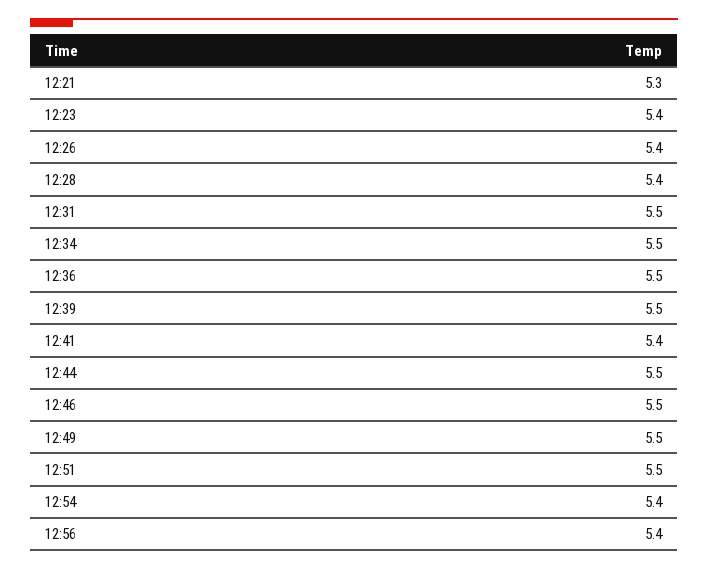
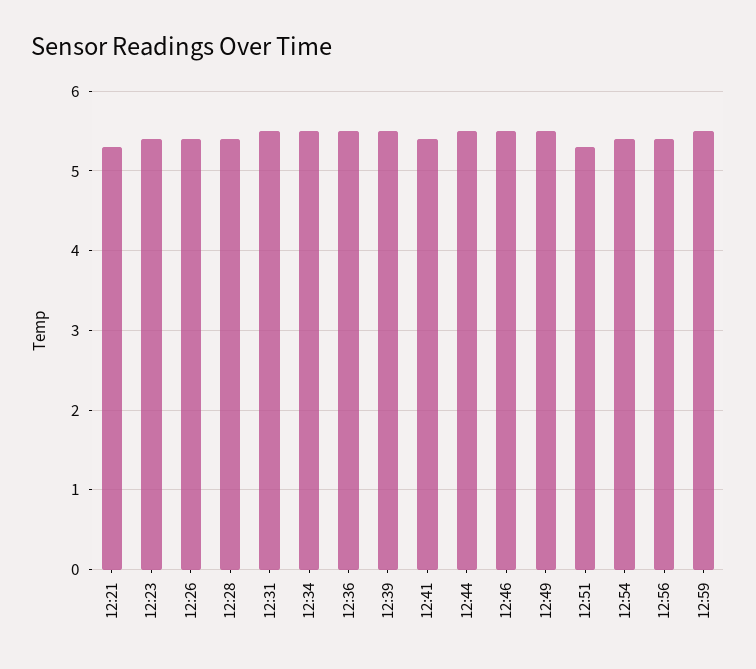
12:51: 5.5 -> 5.3
12:59: none -> 5.5

